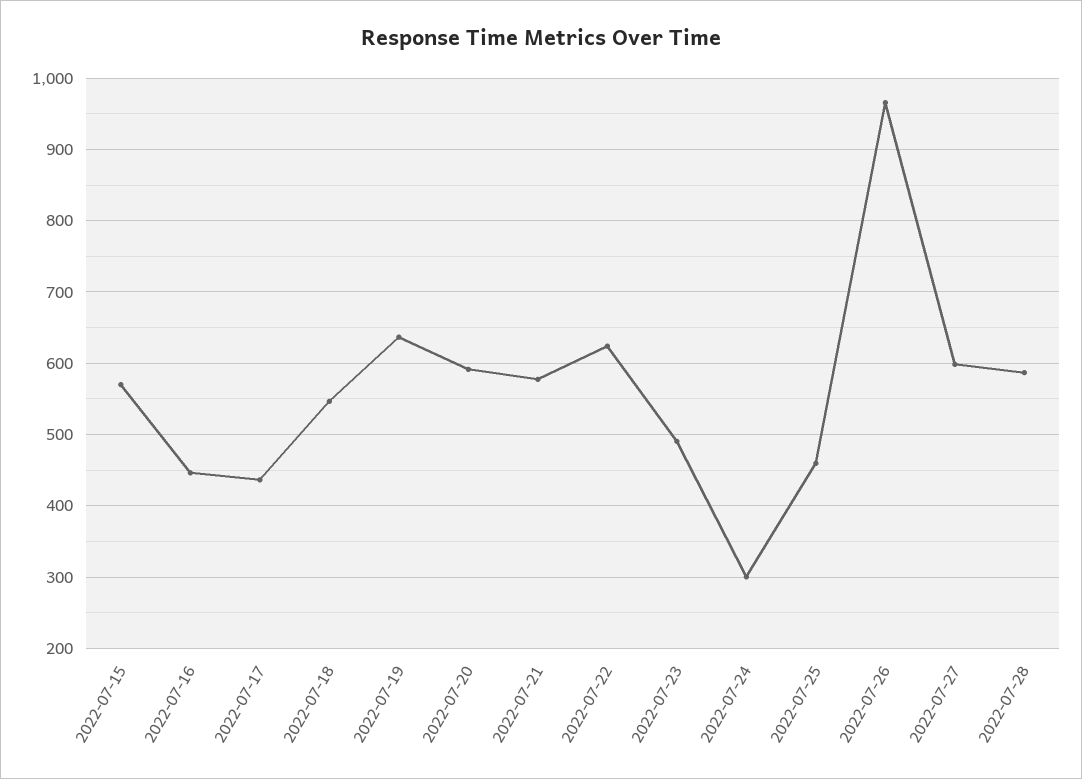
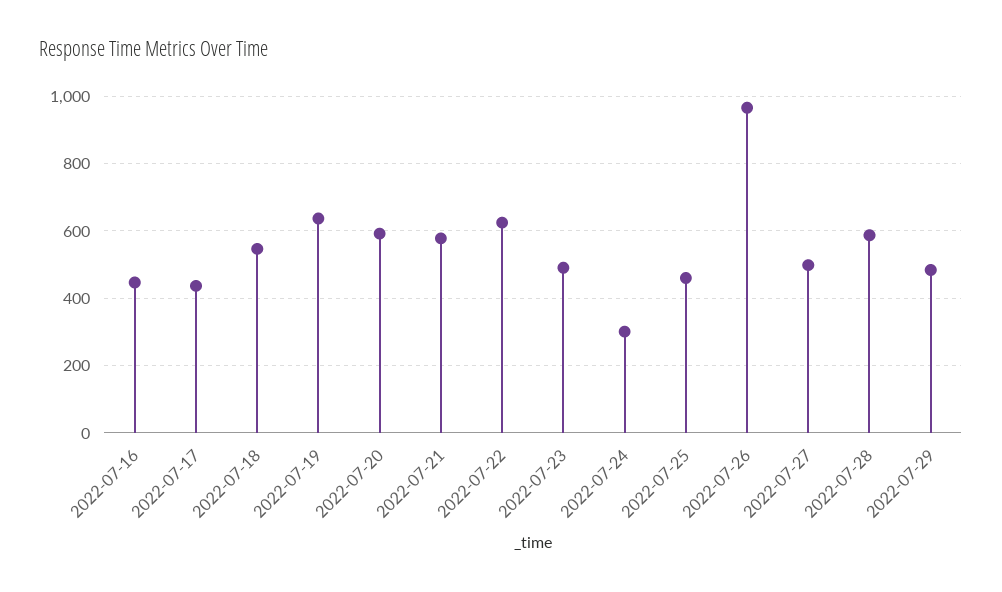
2022-07-15: 570 -> none
2022-07-27: 600 -> 500
2022-07-29: none -> 480

